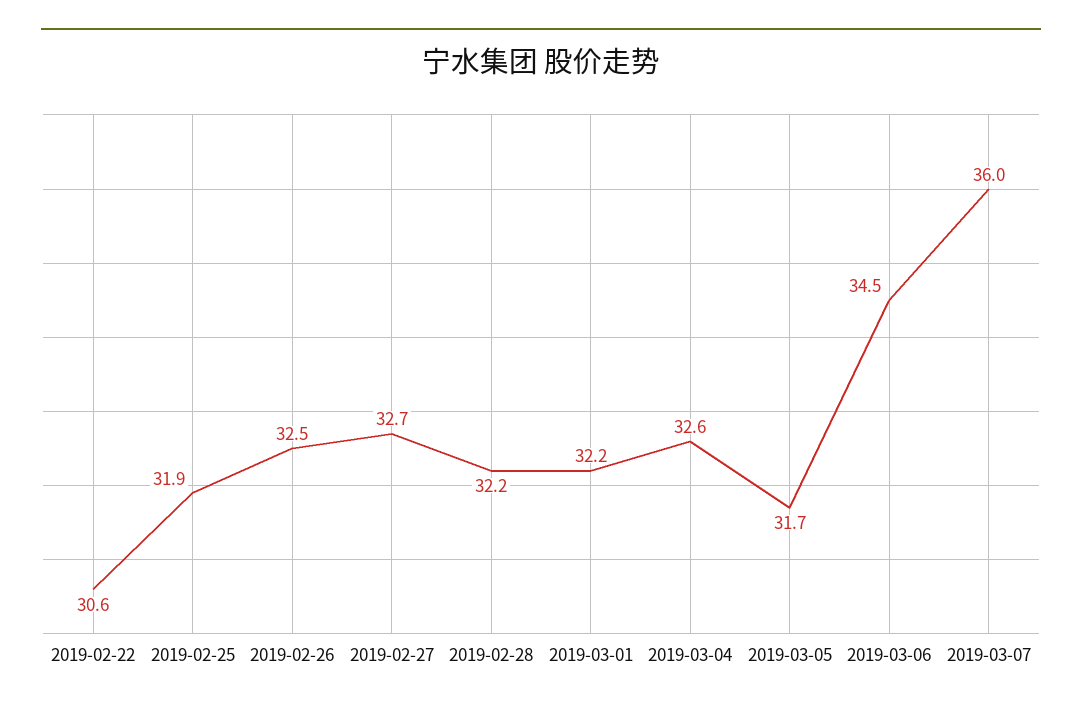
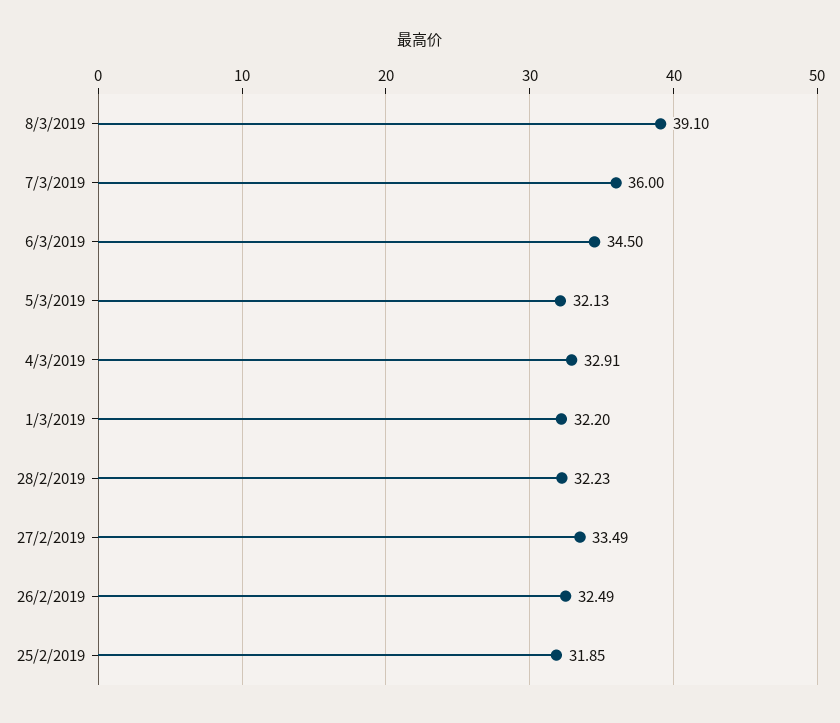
2019-02-22: 30.6 -> none
2019-02-27: 32.7 -> 33.49
2019-03-04: 32.6 -> 32.91
2019-03-05: 31.7 -> 32.13
8/3/2019: none -> 39.1

